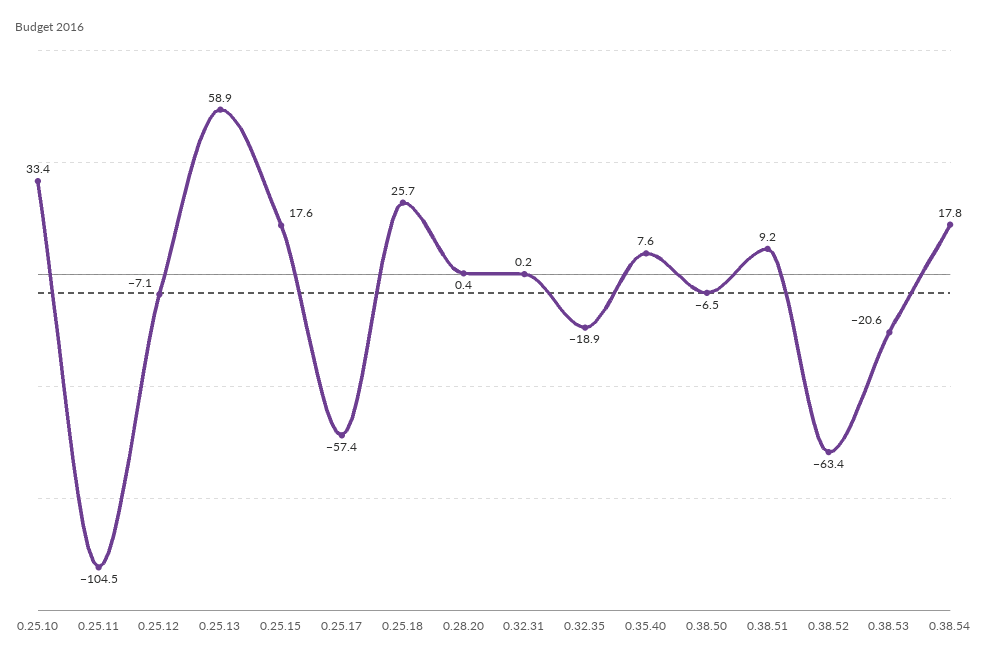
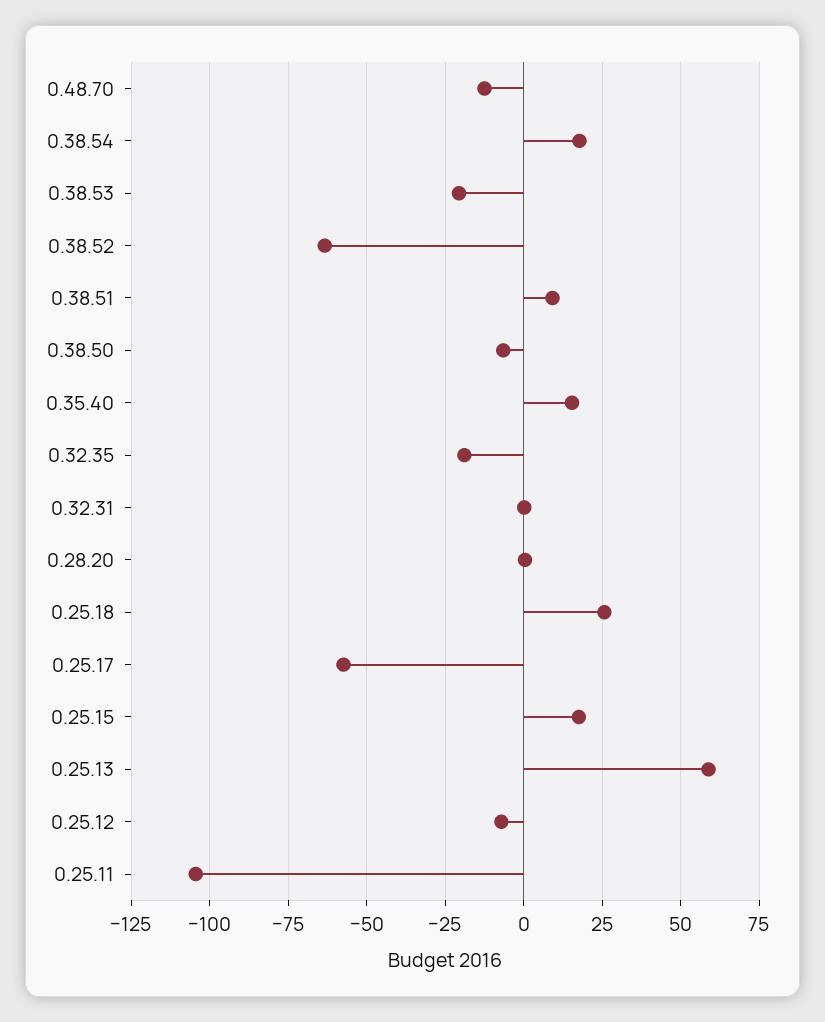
0.25.10: 33.4 -> none
0.35.40: 7.6 -> 15
0.48.70: none -> -12.5

